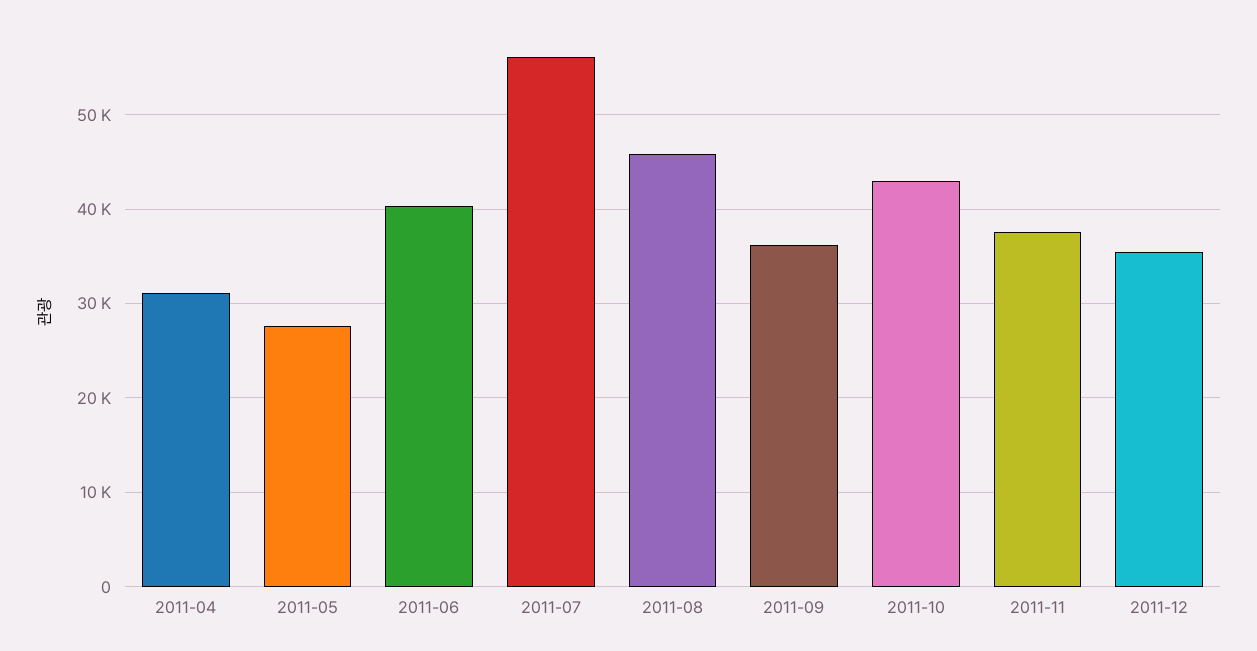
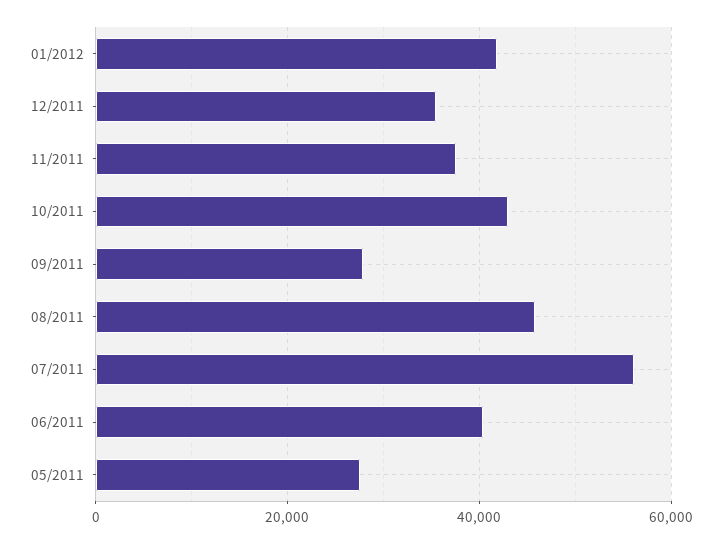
2011-04: 31000 -> none
2011-09: 36000 -> 28000
01/2012: none -> 42000

